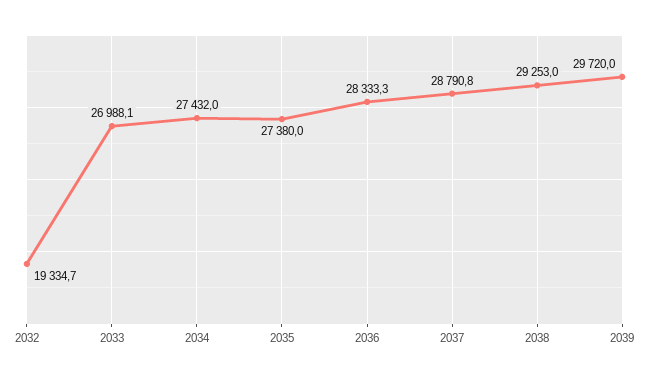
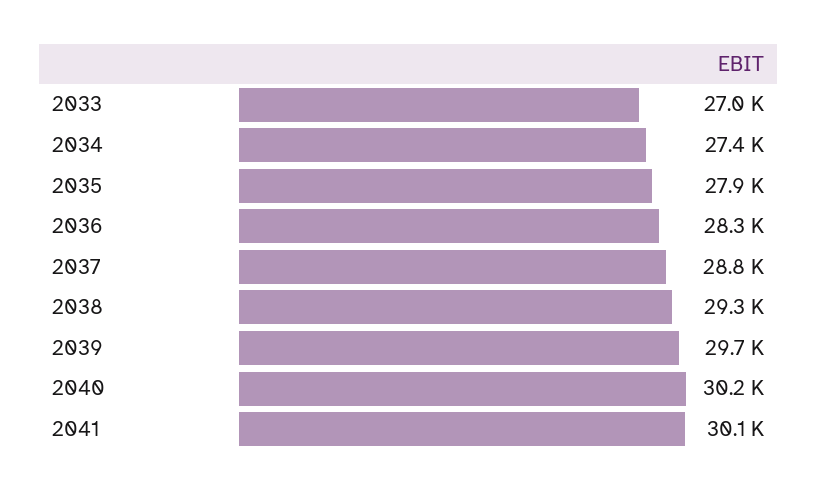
2032: 19334.7 -> none
2035: 27380 -> 27900
2040: none -> 30200
2041: none -> 30100

